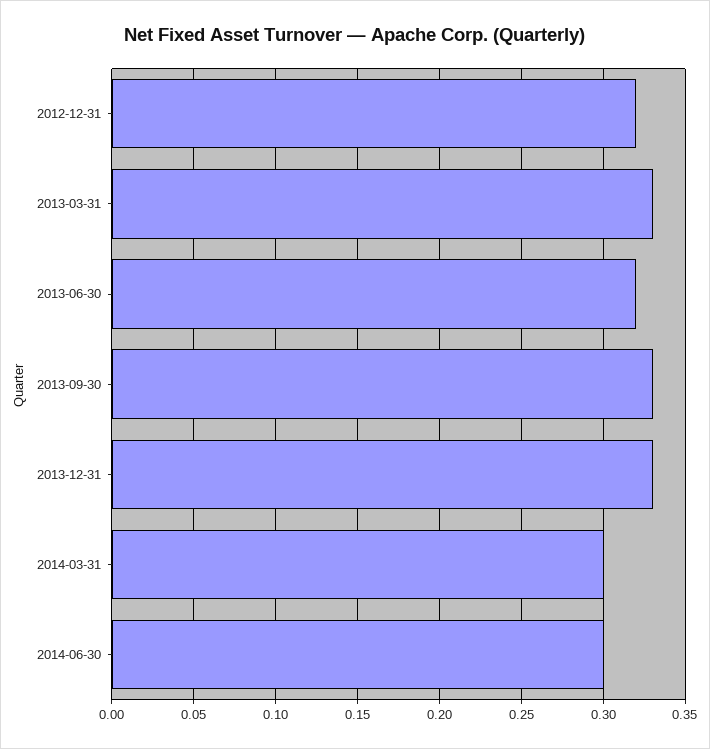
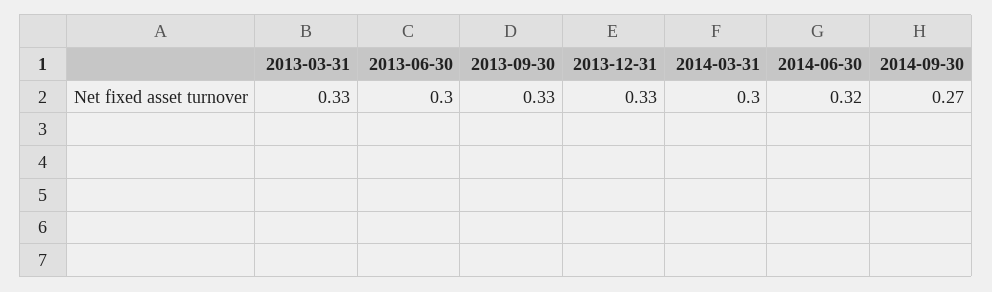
2012-12-31: 0.32 -> none
2013-06-30: 0.32 -> 0.3
2014-06-30: 0.3 -> 0.32
2014-09-30: none -> 0.27

